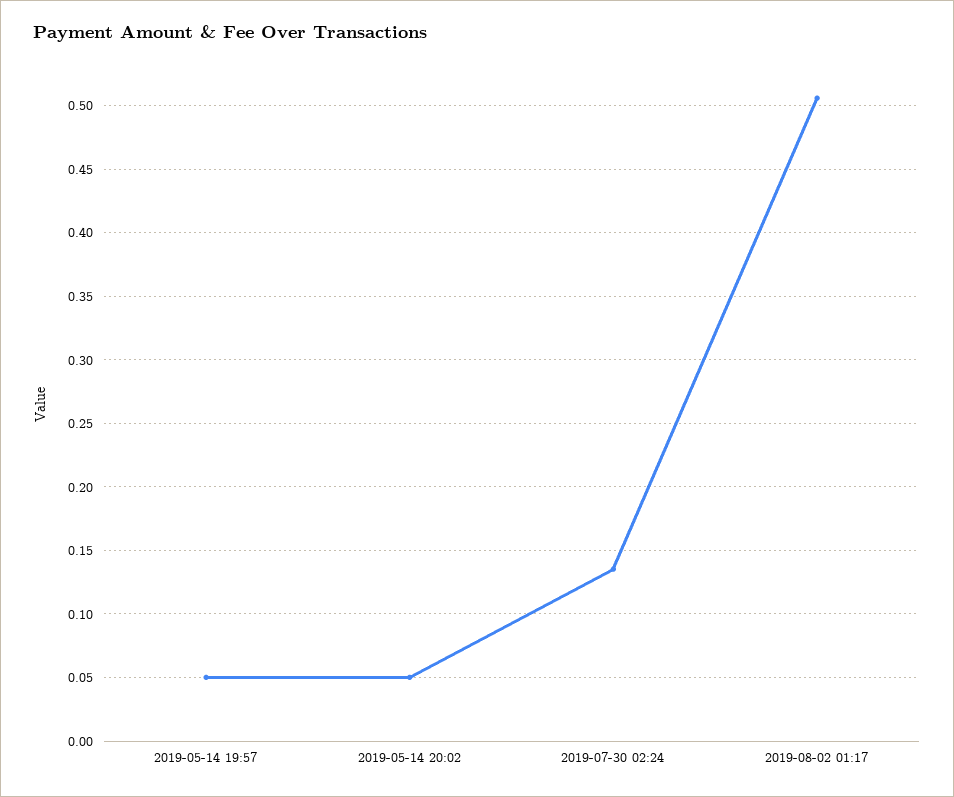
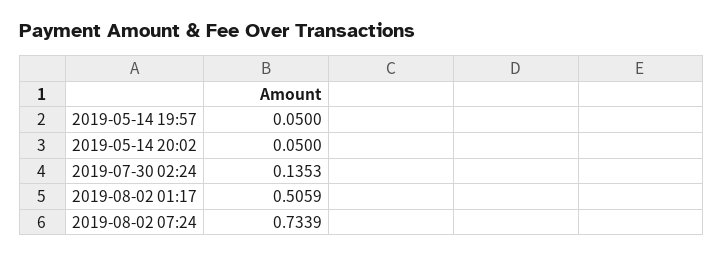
2019-08-02 07:24: none -> 0.7339

